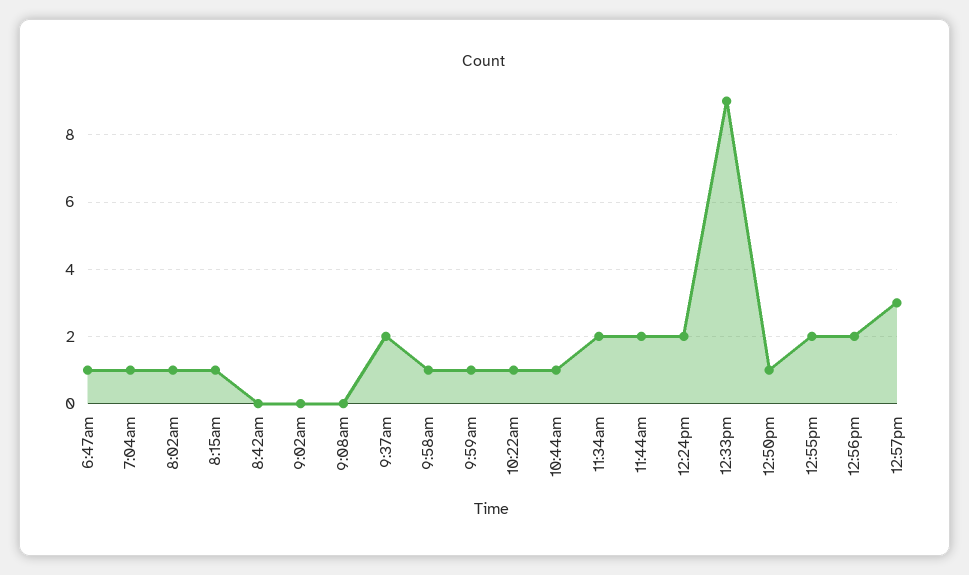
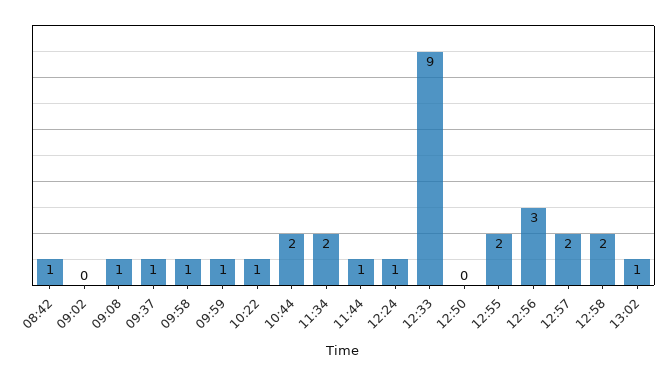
6:47am: 1 -> none
7:04am: 1 -> none
8:02am: 1 -> none
8:15am: 1 -> none
8:42am: 0 -> 1
9:08am: 0 -> 1
9:37am: 2 -> 1
10:44am: 1 -> 2
11:44am: 2 -> 1
12:24pm: 2 -> 1
12:50pm: 1 -> 0
12:56pm: 2 -> 3
12:57pm: 3 -> 2
12:58: none -> 2
13:02: none -> 1

